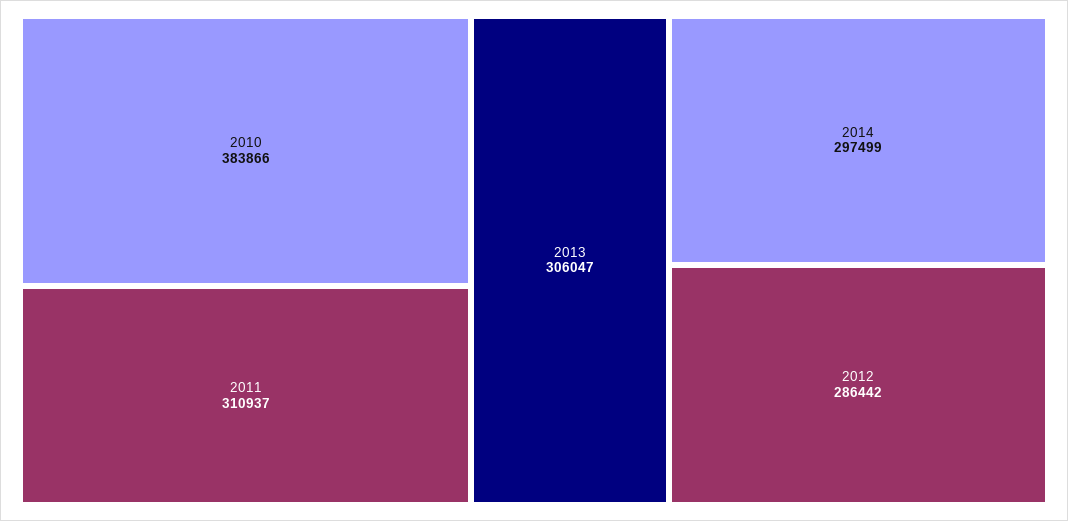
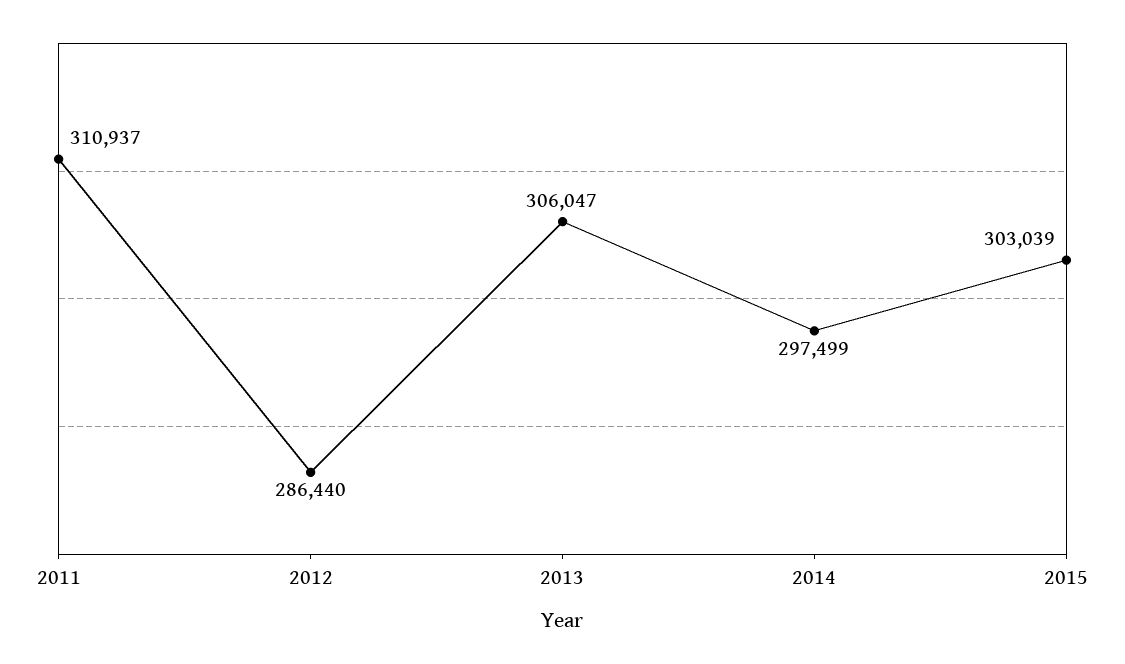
2010: 383866 -> none
2012: 286442 -> 286440
2015: none -> 303039

